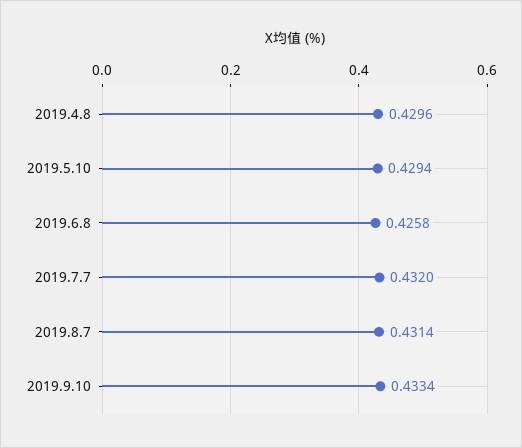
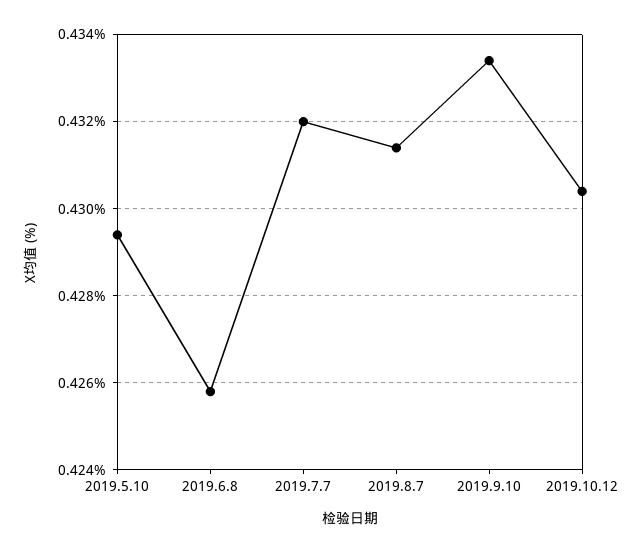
2019.4.8: 0.4296 -> none
2019.10.12: none -> 0.4305

